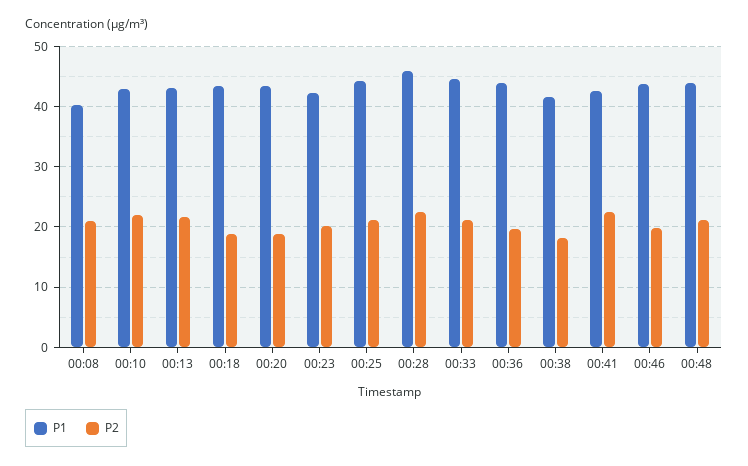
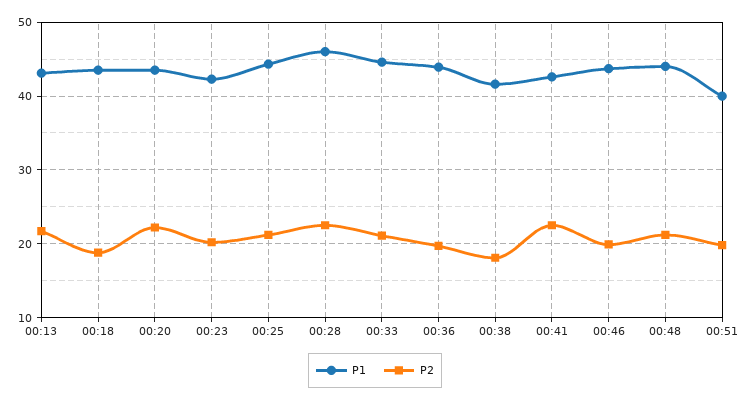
P1, 00:08: 40 -> none
P2, 00:08: 21 -> none
P1, 00:10: 43 -> none
P2, 00:10: 22 -> none
P2, 00:20: 19 -> 22
P1, 00:51: none -> 40
P2, 00:51: none -> 20

